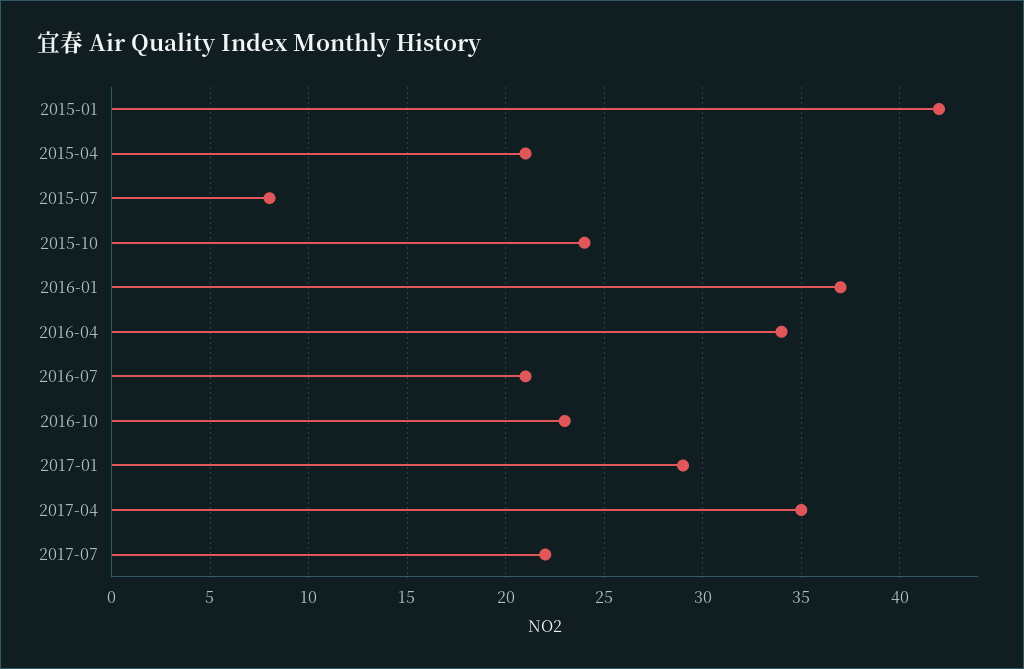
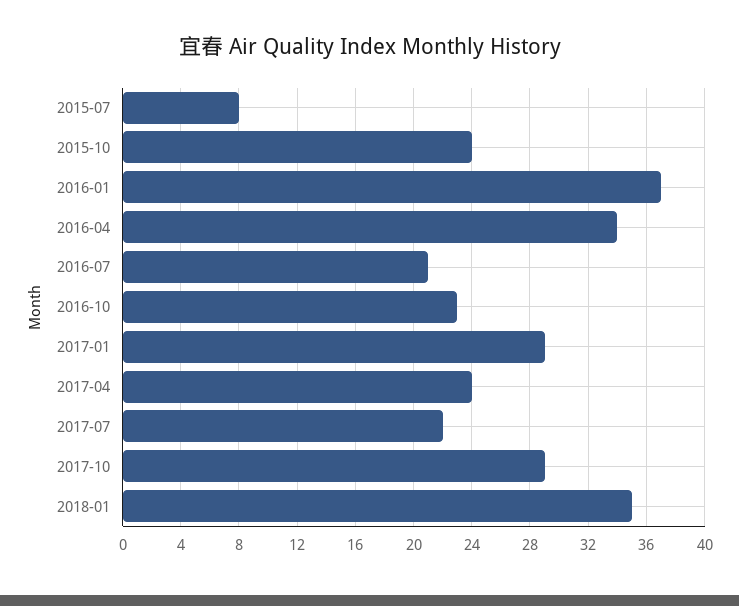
2015-01: 42 -> none
2015-04: 21 -> none
2017-04: 35 -> 24
2017-10: none -> 29
2018-01: none -> 35

